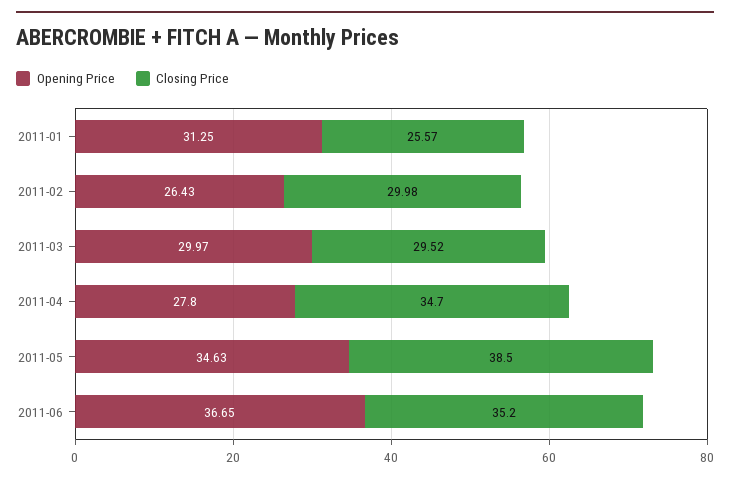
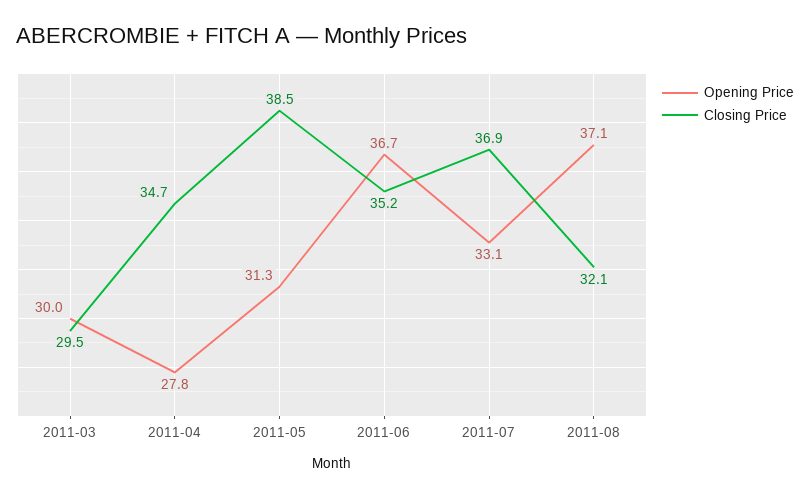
Opening Price, 2011-01: 31.25 -> none
Closing Price, 2011-01: 25.57 -> none
Opening Price, 2011-02: 26.43 -> none
Closing Price, 2011-02: 29.98 -> none
Opening Price, 2011-05: 34.63 -> 31.3
Opening Price, 2011-07: none -> 33.1
Closing Price, 2011-07: none -> 36.9
Opening Price, 2011-08: none -> 37.1
Closing Price, 2011-08: none -> 32.1

